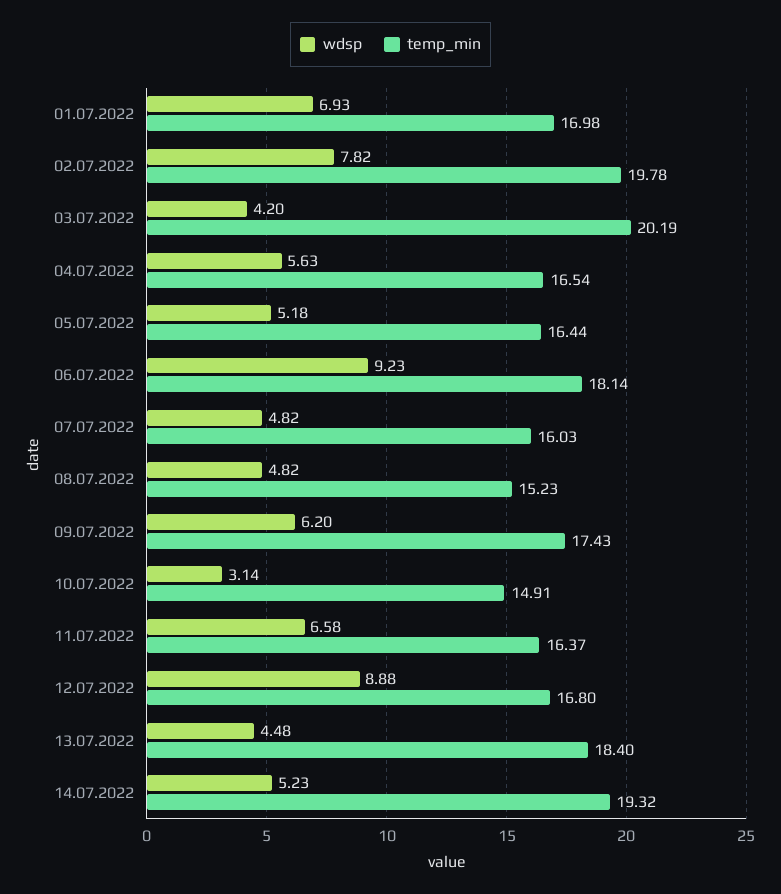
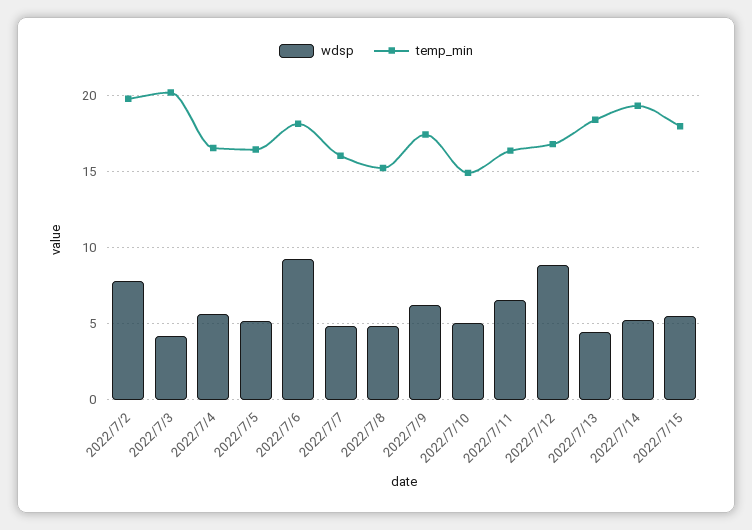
wdsp, 01.07.2022: 6.93 -> none
temp_min, 01.07.2022: 16.98 -> none
wdsp, 10.07.2022: 3.14 -> 5
wdsp, 2022/7/15: none -> 5.5
temp_min, 2022/7/15: none -> 18

